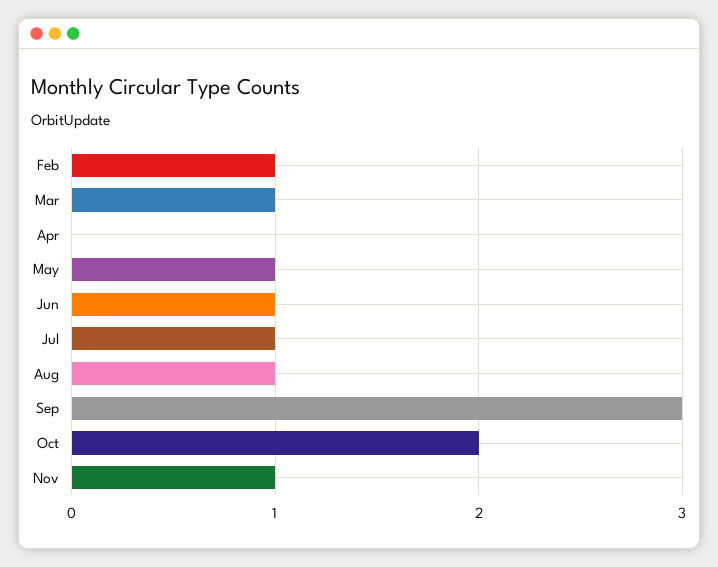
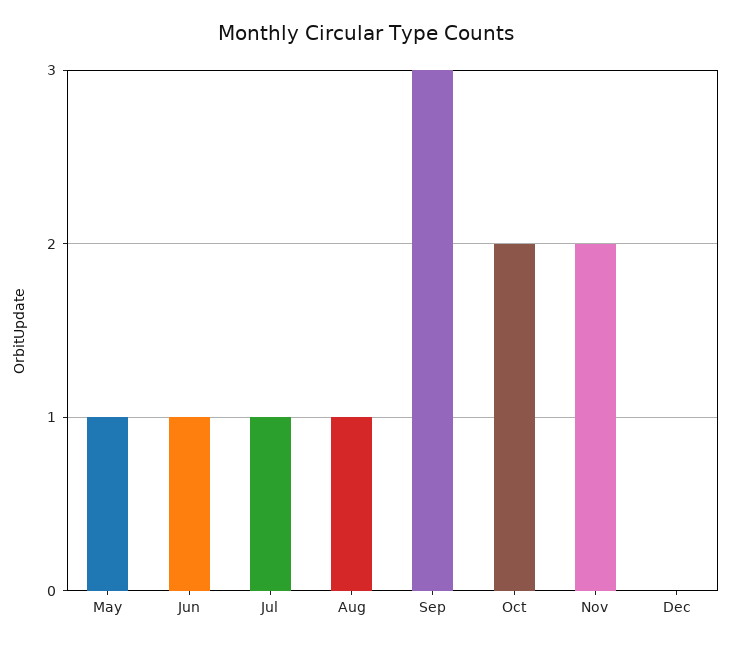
Feb: 1 -> none
Mar: 1 -> none
Apr: 0 -> none
Nov: 1 -> 2
Dec: none -> 0

